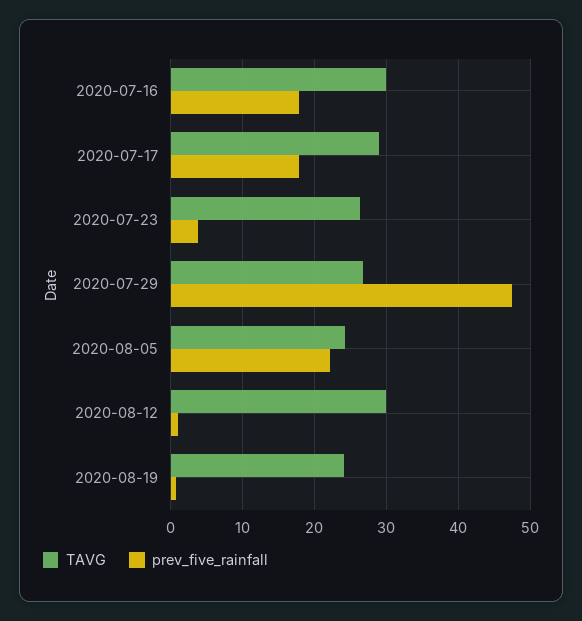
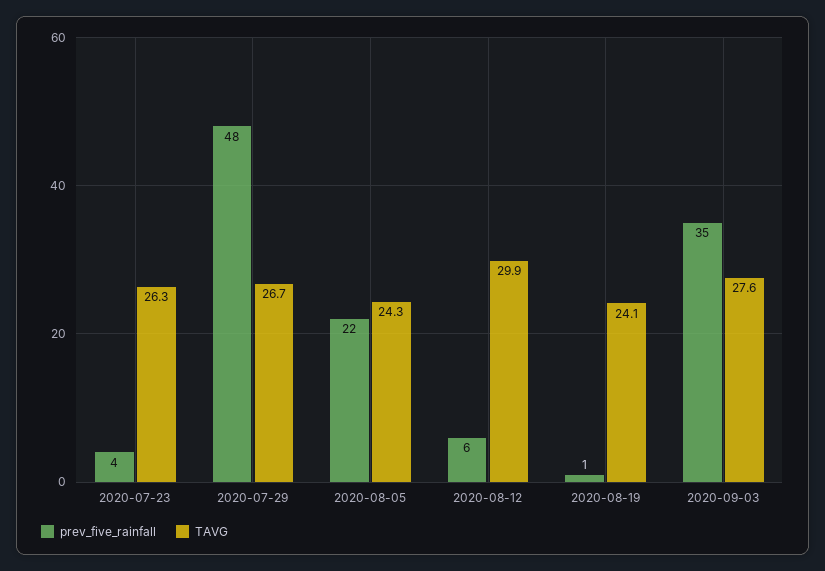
TAVG, 2020-07-16: 30 -> none
prev_five_rainfall, 2020-07-16: 18 -> none
TAVG, 2020-07-17: 29 -> none
prev_five_rainfall, 2020-07-17: 18 -> none
prev_five_rainfall, 2020-08-12: 1 -> 6
prev_five_rainfall, 2020-09-03: none -> 35
TAVG, 2020-09-03: none -> 27.6

